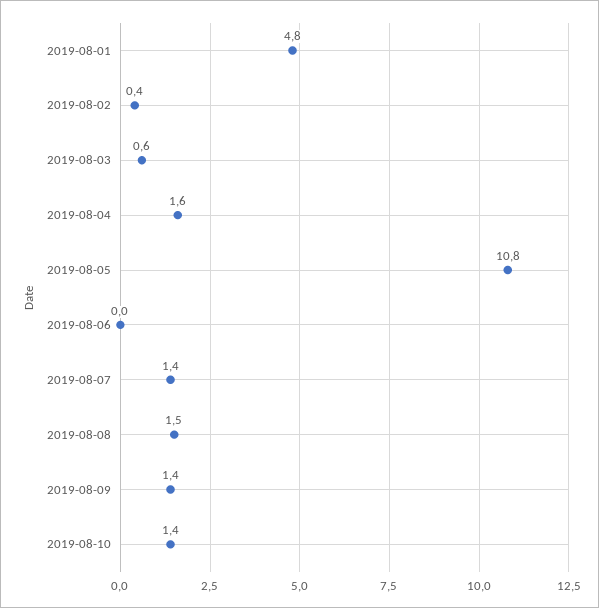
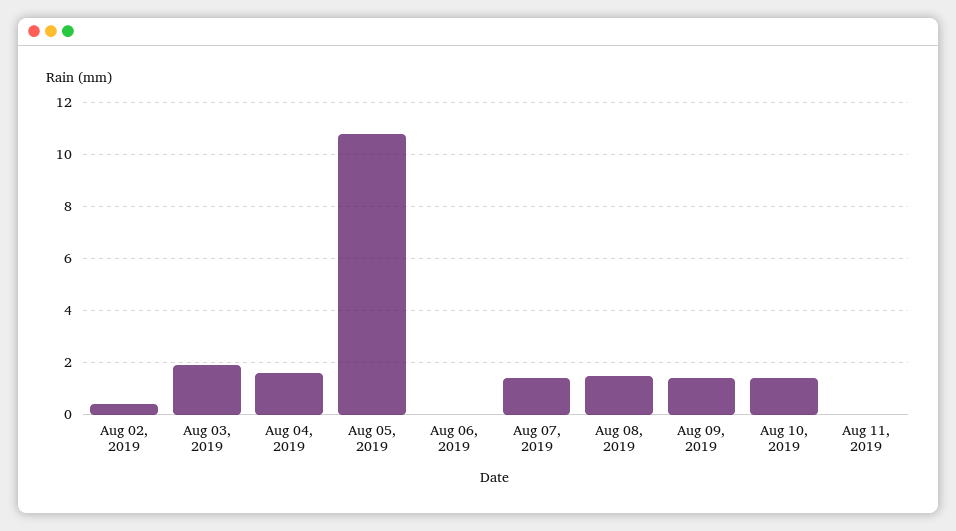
2019-08-01: 4.8 -> none
2019-08-03: 0.6 -> 2
Aug 11, 2019: none -> 0

